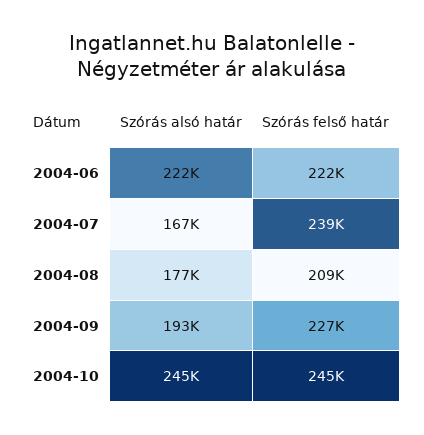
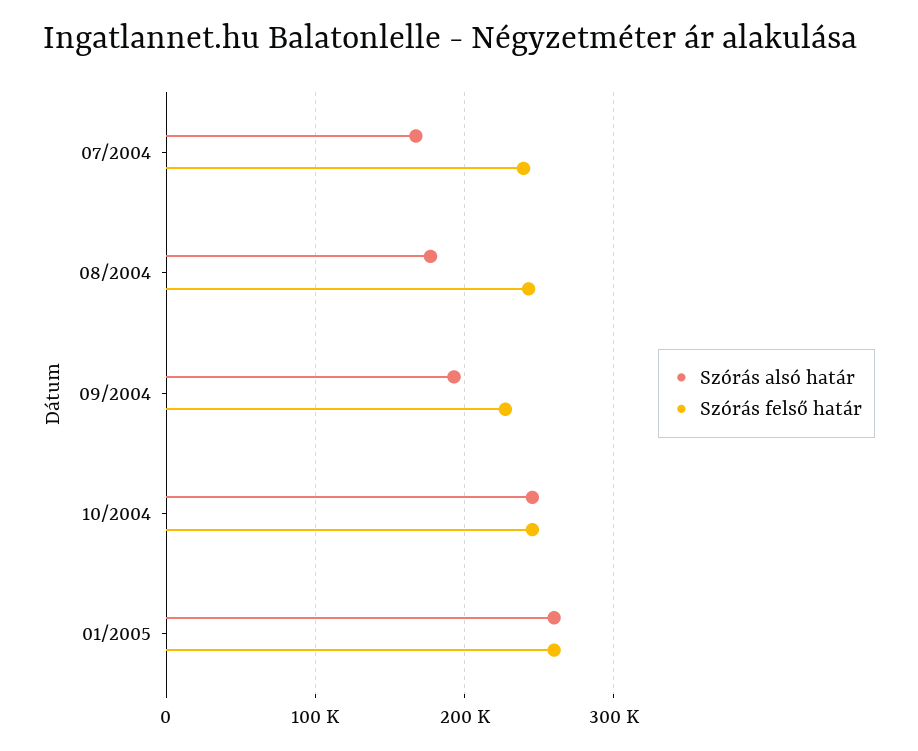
Szórás alsó határ, 2004-06: 222000 -> none
Szórás felső határ, 2004-06: 222000 -> none
Szórás felső határ, 2004-08: 209000 -> 240000
Szórás alsó határ, 01/2005: none -> 260000
Szórás felső határ, 01/2005: none -> 260000

